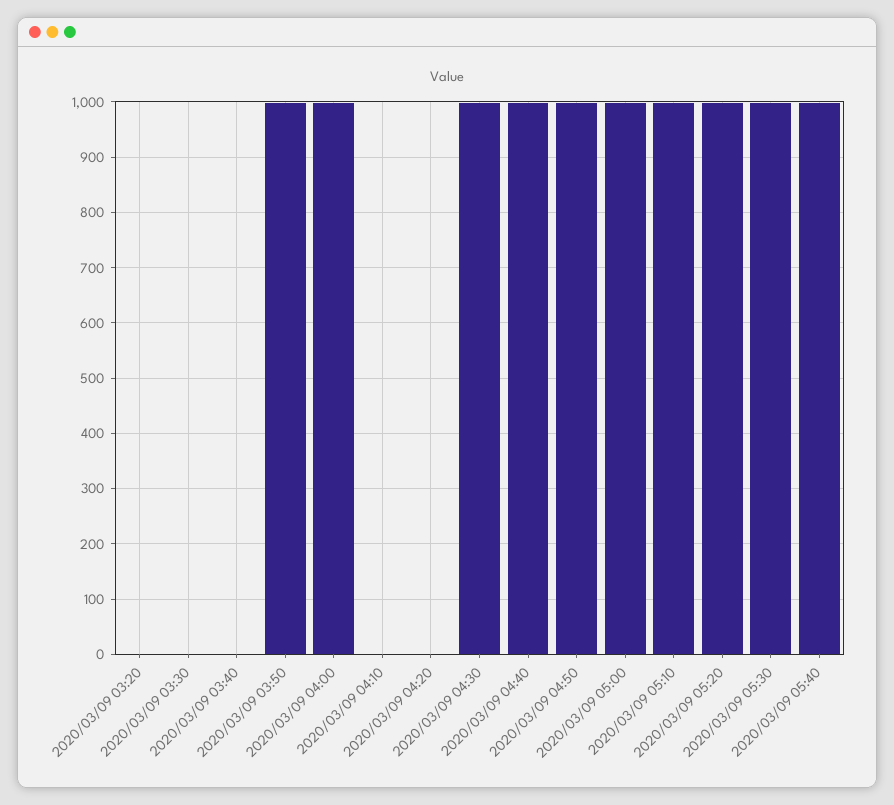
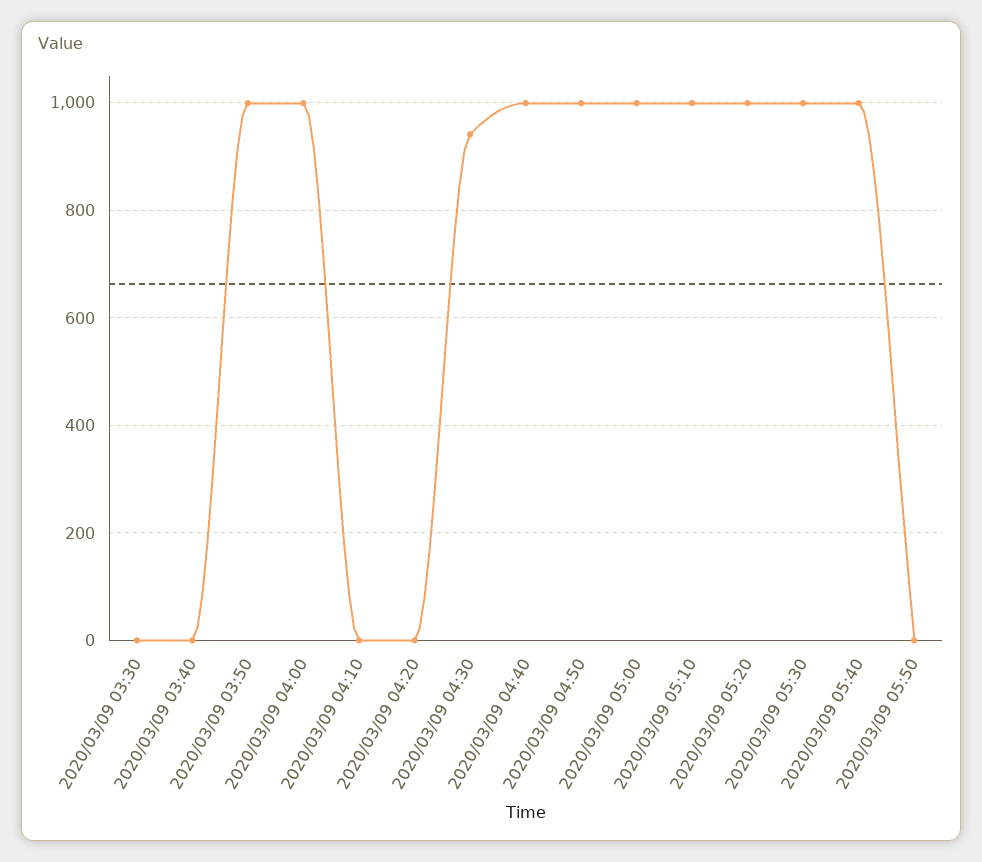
2020/03/09 03:20: 0 -> none
2020/03/09 04:30: 1000 -> 940
2020/03/09 05:50: none -> 0

